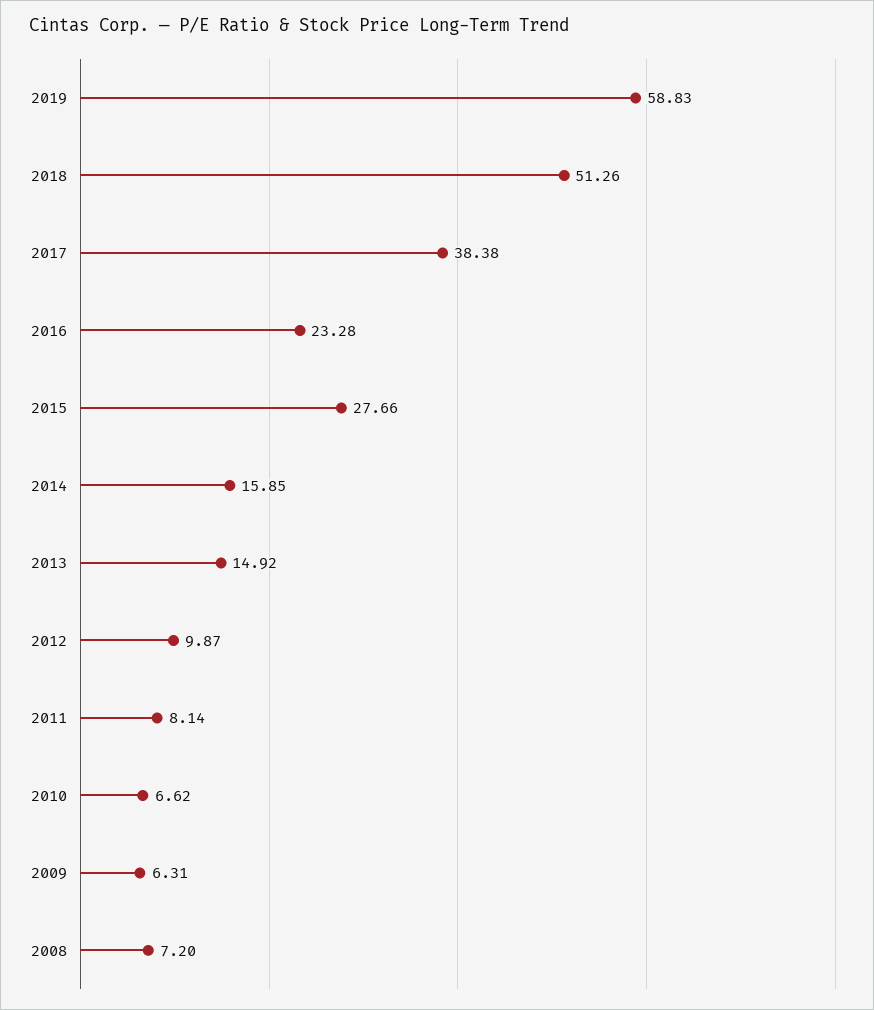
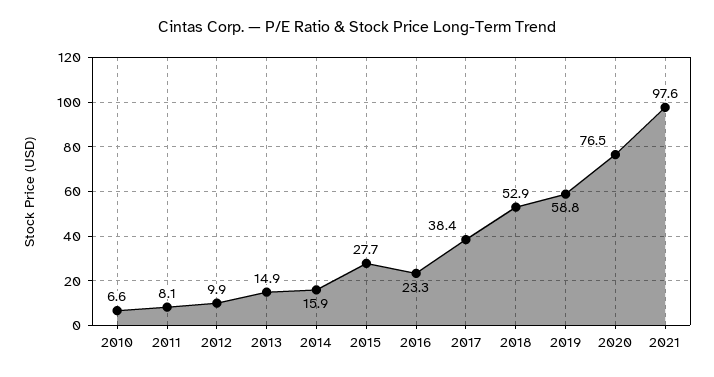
2018: 51.26 -> 52.9
2009: 6.31 -> none
2008: 7.2 -> none
2020: none -> 76.5
2021: none -> 97.6

